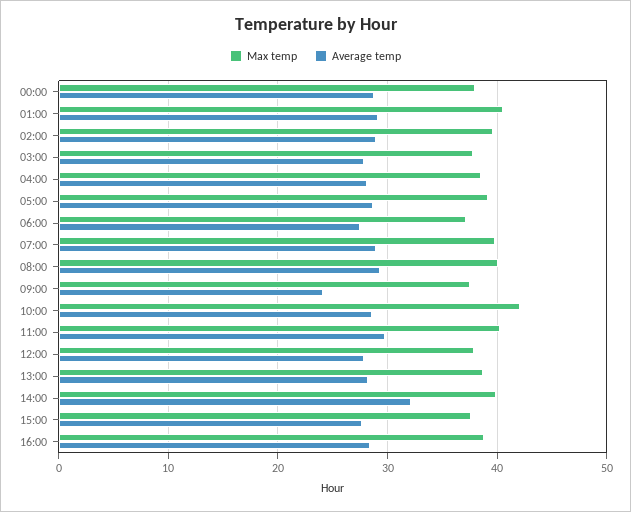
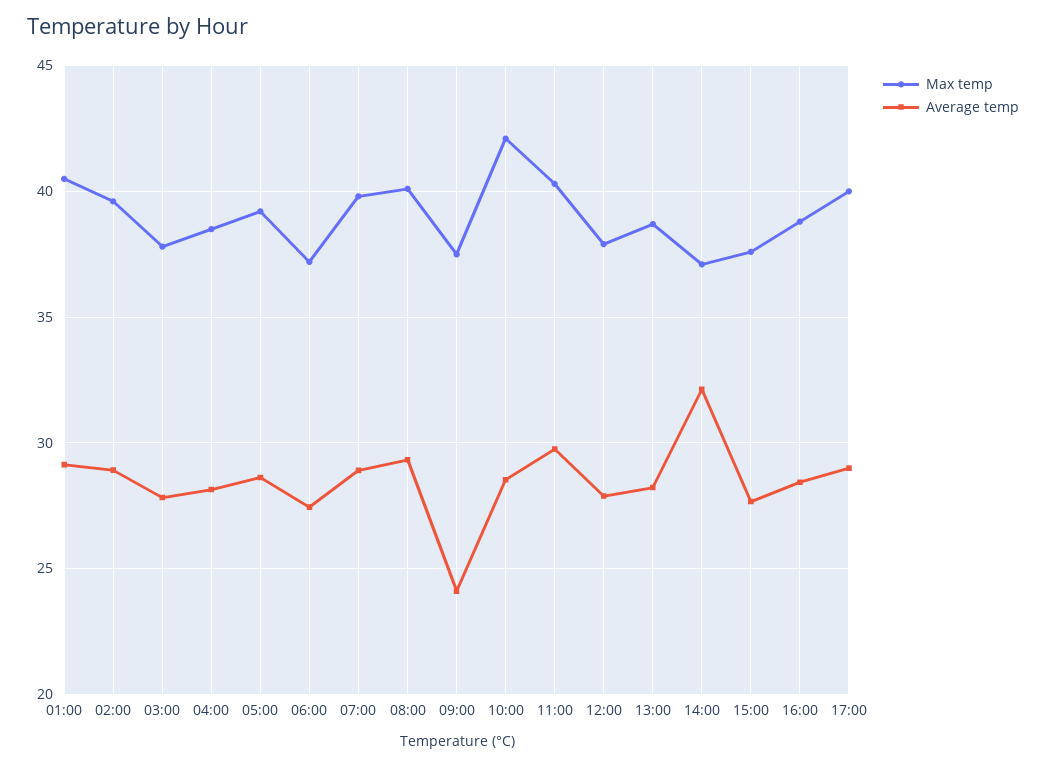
Max temp, 00:00: 38 -> none
Average temp, 00:00: 29 -> none
Max temp, 14:00: 40 -> 37
Max temp, 17:00: none -> 40
Average temp, 17:00: none -> 29

